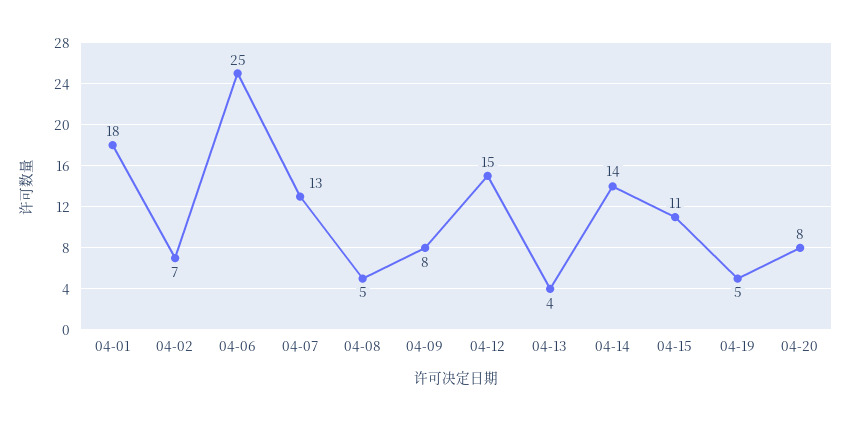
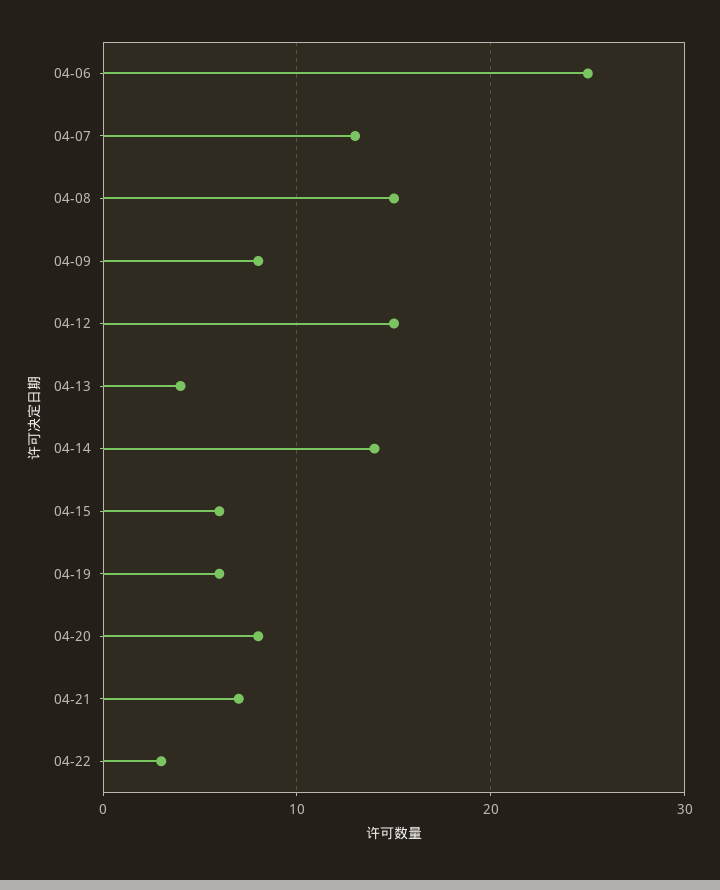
04-01: 18 -> none
04-02: 7 -> none
04-08: 5 -> 15
04-15: 11 -> 6
04-19: 5 -> 6
04-21: none -> 7
04-22: none -> 3

